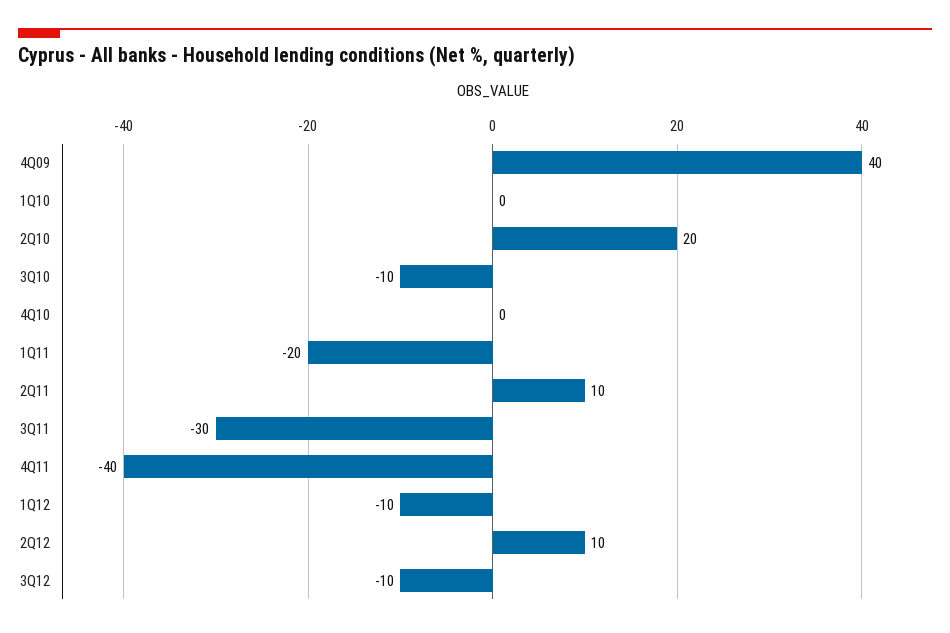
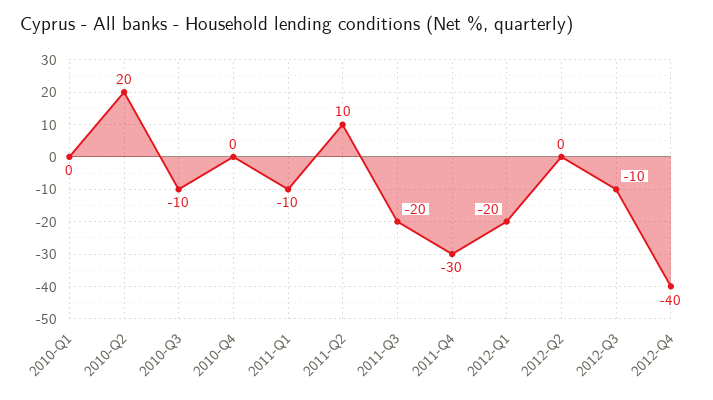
4Q09: 40 -> none
1Q11: -20 -> -10
3Q11: -30 -> -20
4Q11: -40 -> -30
1Q12: -10 -> -20
2Q12: 10 -> 0
2012-Q4: none -> -40

